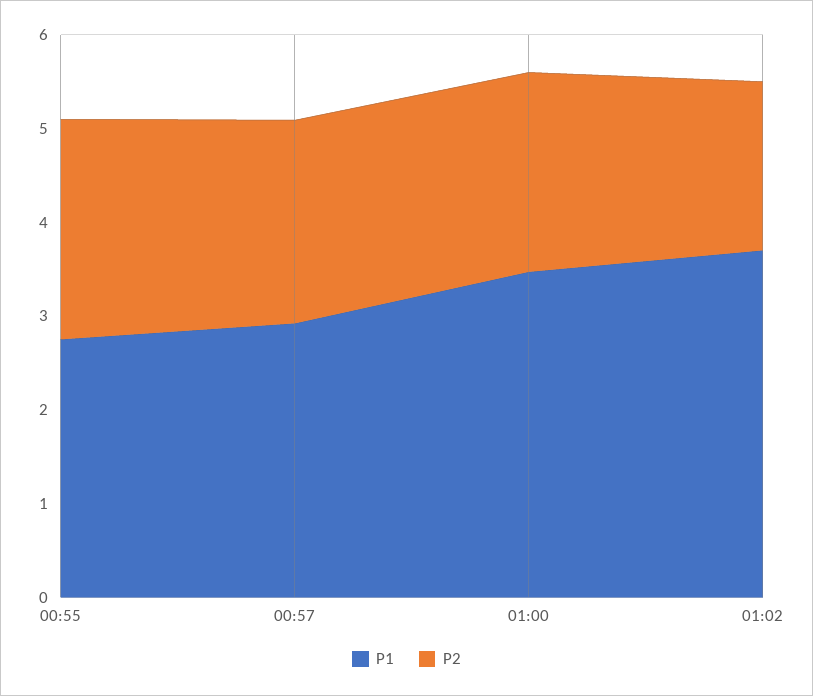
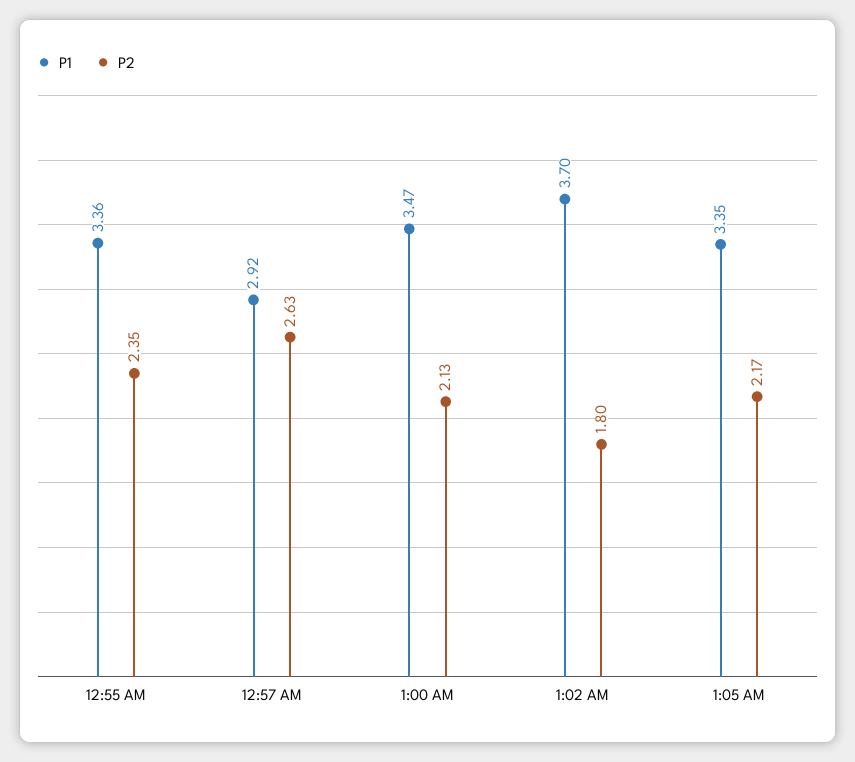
P1, 00:55: 2.8 -> 3.36
P2, 00:57: 2.2 -> 2.63
P1, 1:05 AM: none -> 3.35
P2, 1:05 AM: none -> 2.17

